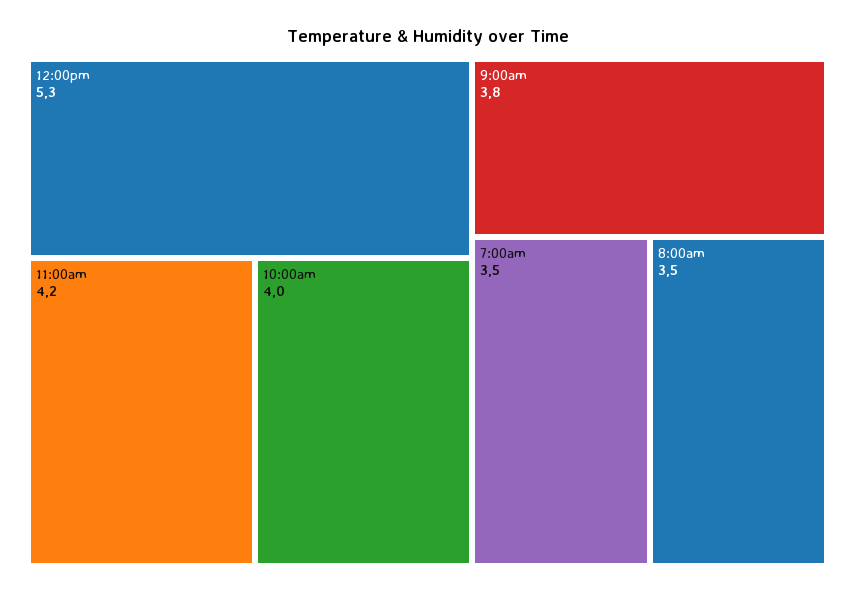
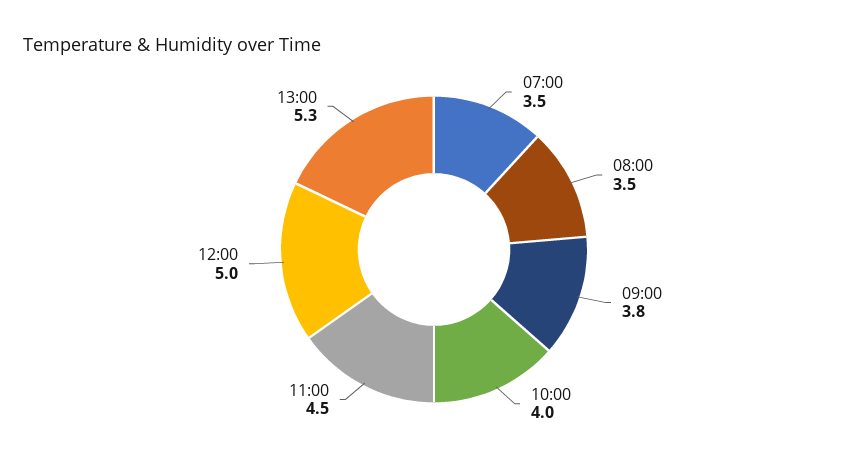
12:00pm: 5.3 -> 5
11:00am: 4.2 -> 4.5
13:00: none -> 5.3

